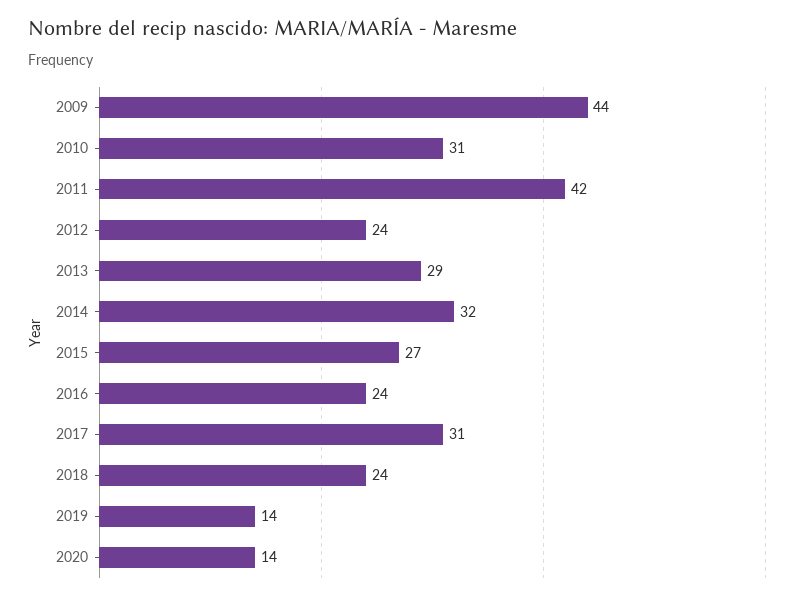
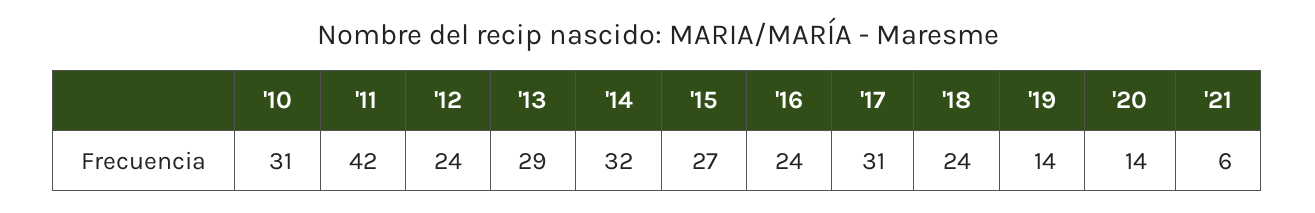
2009: 44 -> none
'21: none -> 6

